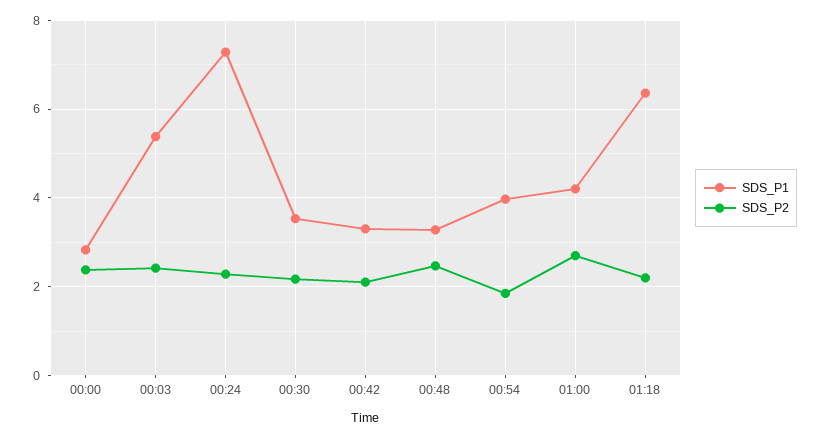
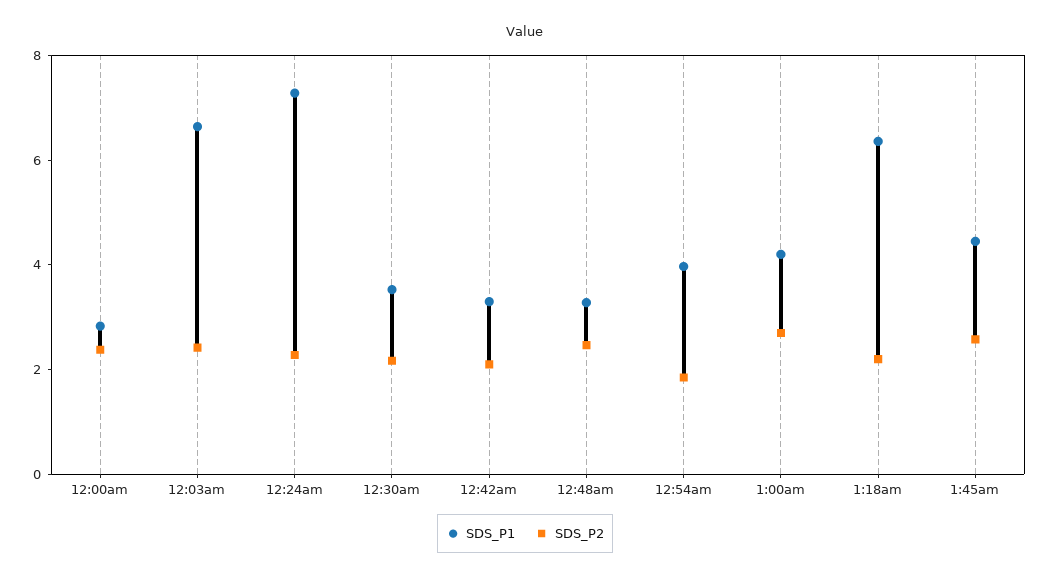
SDS_P1, 00:03: 5.4 -> 6.5
SDS_P1, 1:45am: none -> 4.5
SDS_P2, 1:45am: none -> 2.5

